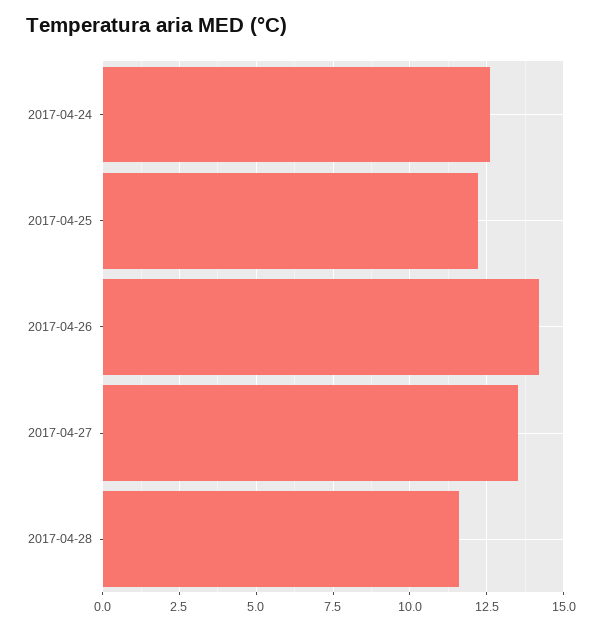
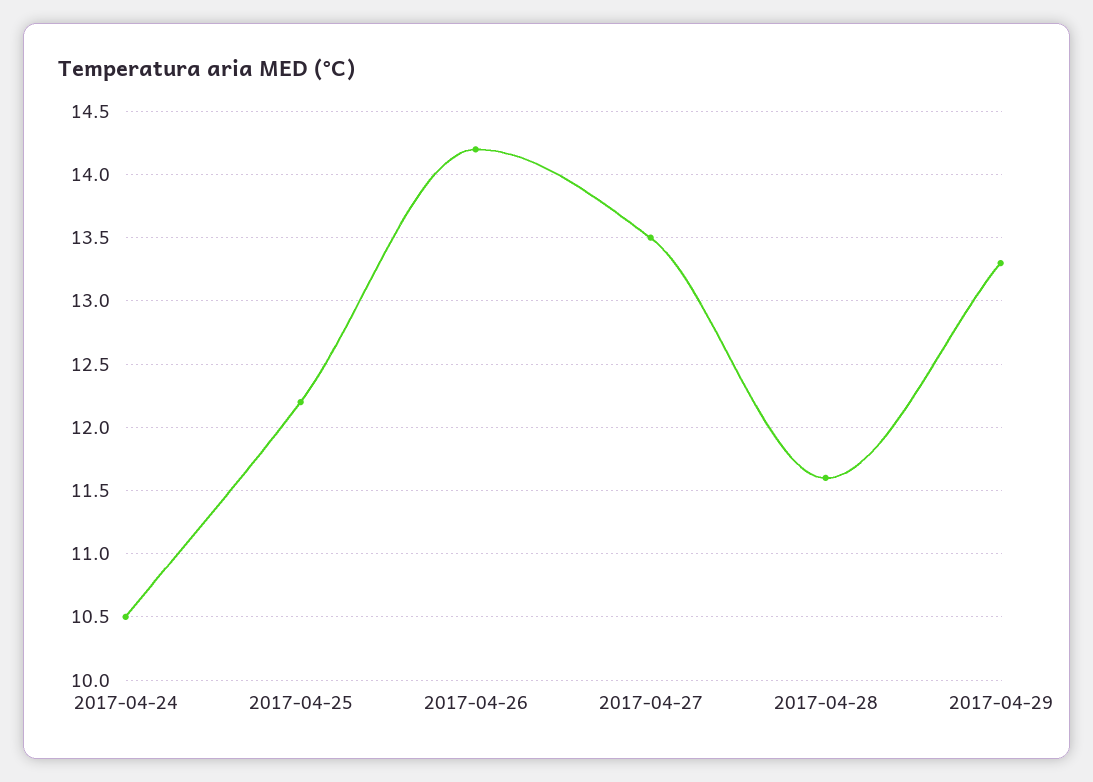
2017-04-24: 12.5 -> 10.5
2017-04-29: none -> 13.3

